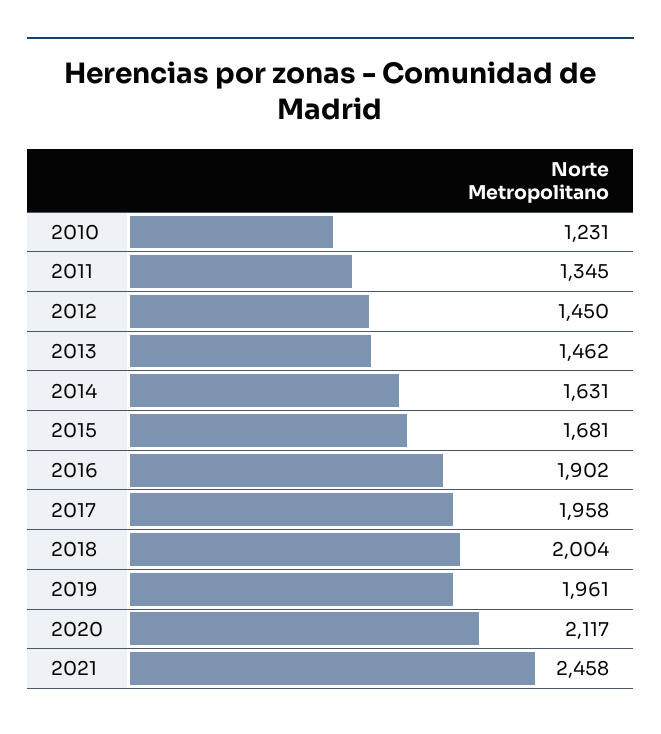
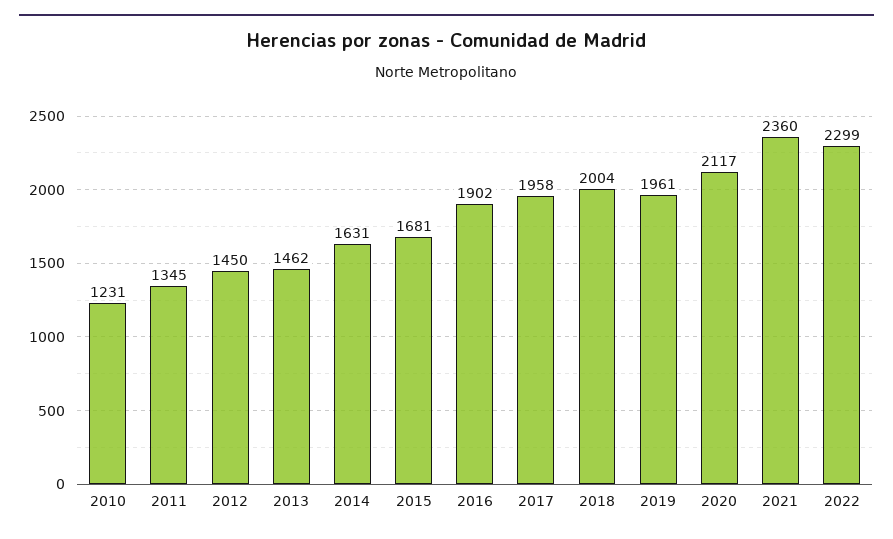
2021: 2458 -> 2360
2022: none -> 2299

